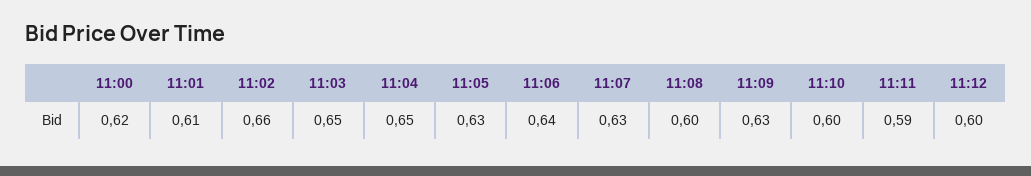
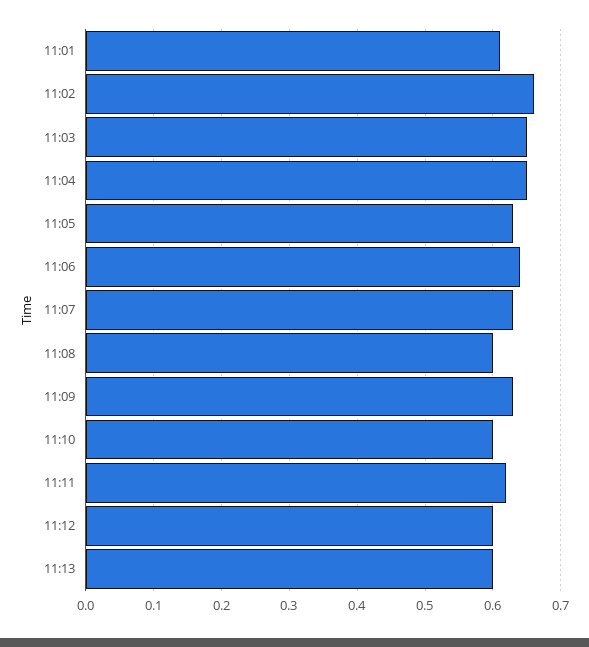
11:00: 0.62 -> none
11:11: 0.59 -> 0.62
11:13: none -> 0.6

